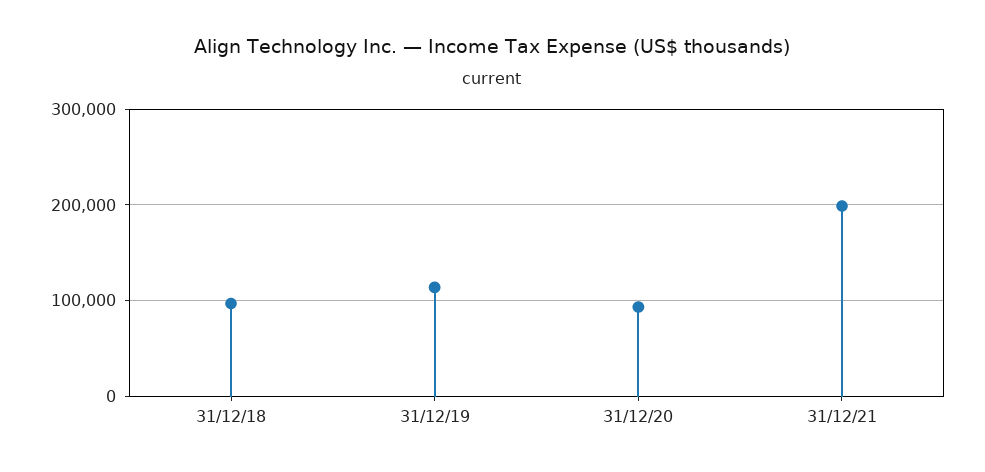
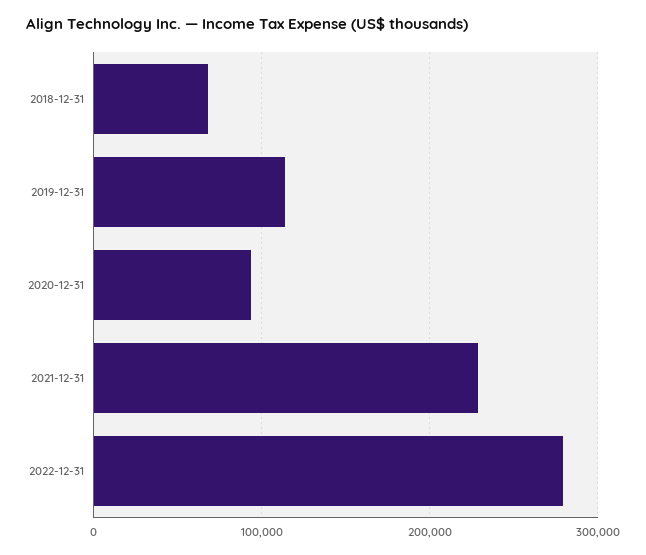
31/12/18: 100000 -> 70000
31/12/21: 200000 -> 230000
2022-12-31: none -> 280000

